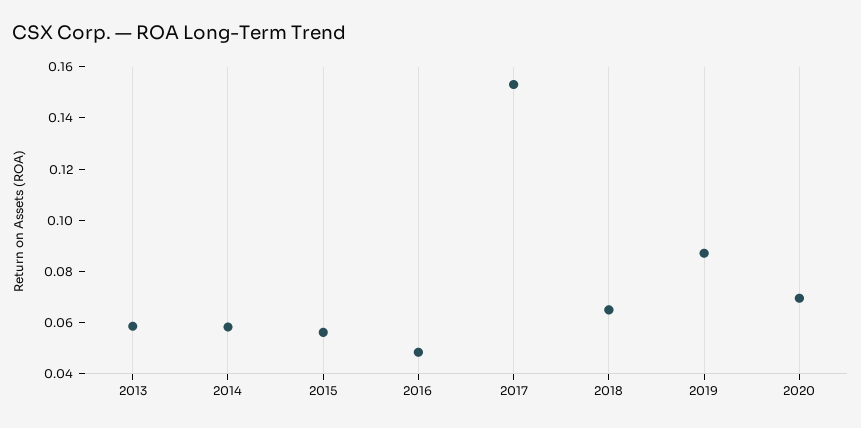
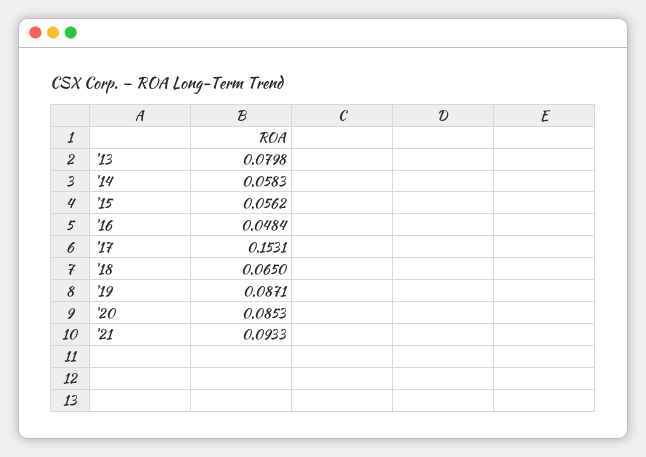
2013: 0.06 -> 0.0798
2020: 0.07 -> 0.0853
'21: none -> 0.0933

